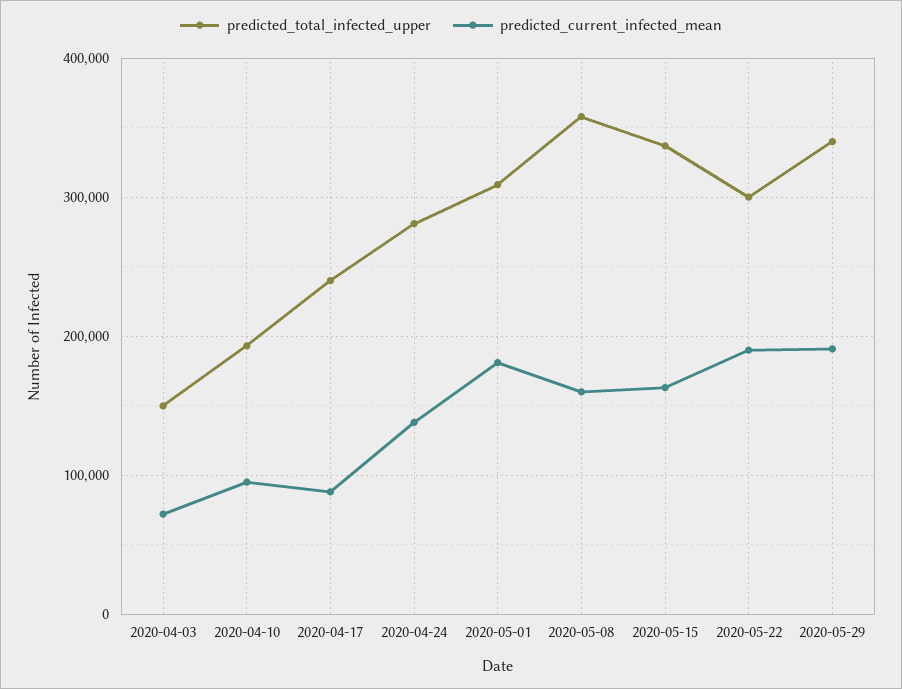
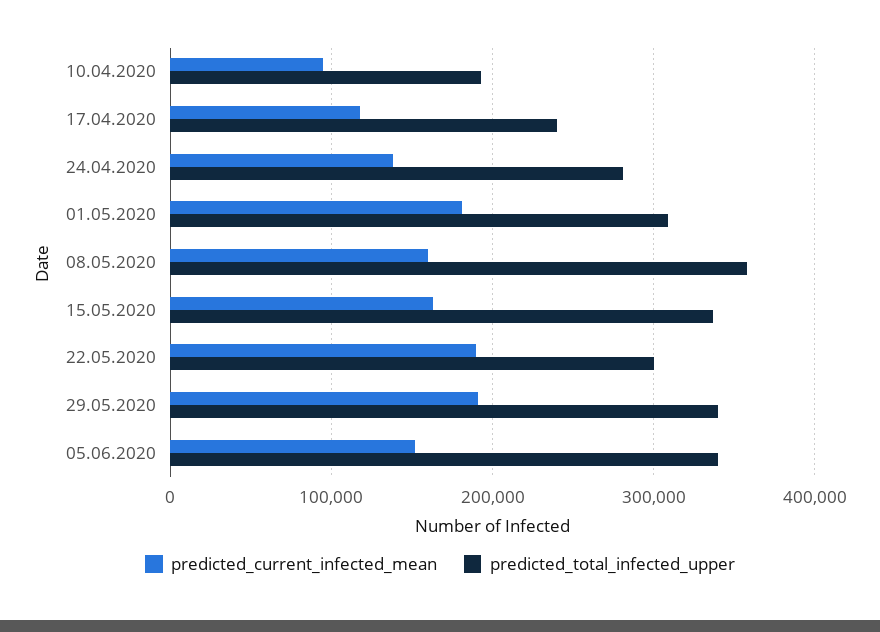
predicted_total_infected_upper, 2020-04-03: 150000 -> none
predicted_current_infected_mean, 2020-04-03: 70000 -> none
predicted_current_infected_mean, 2020-04-17: 90000 -> 120000
predicted_current_infected_mean, 05.06.2020: none -> 150000
predicted_total_infected_upper, 05.06.2020: none -> 340000

